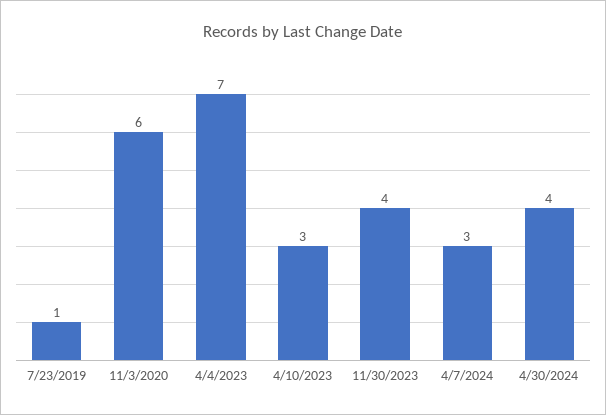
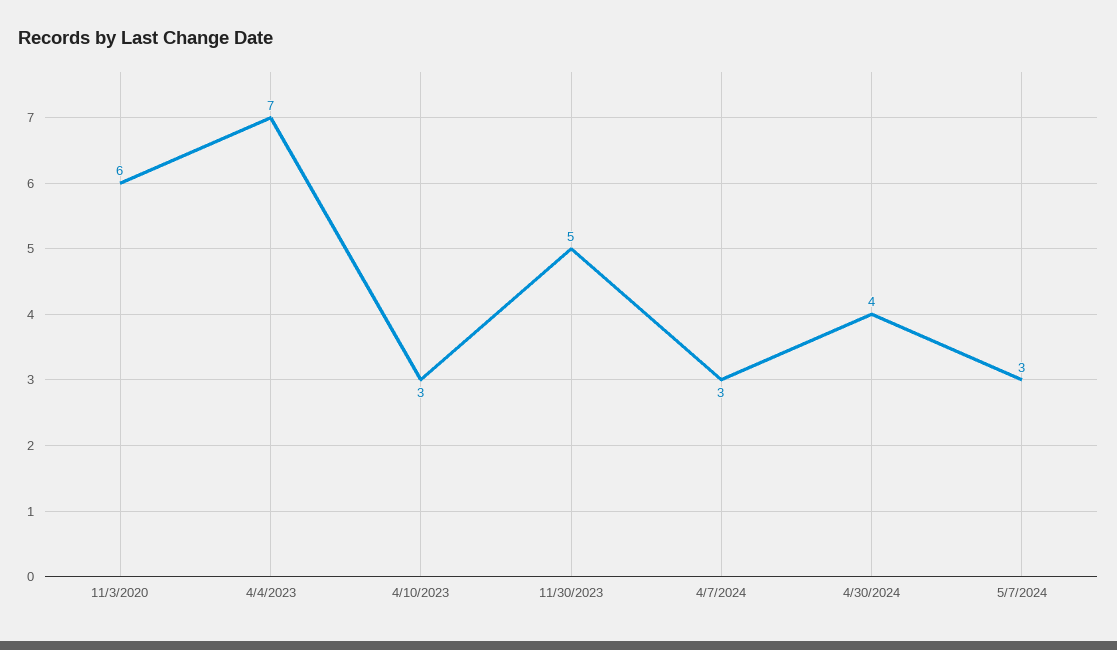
7/23/2019: 1 -> none
11/30/2023: 4 -> 5
5/7/2024: none -> 3

